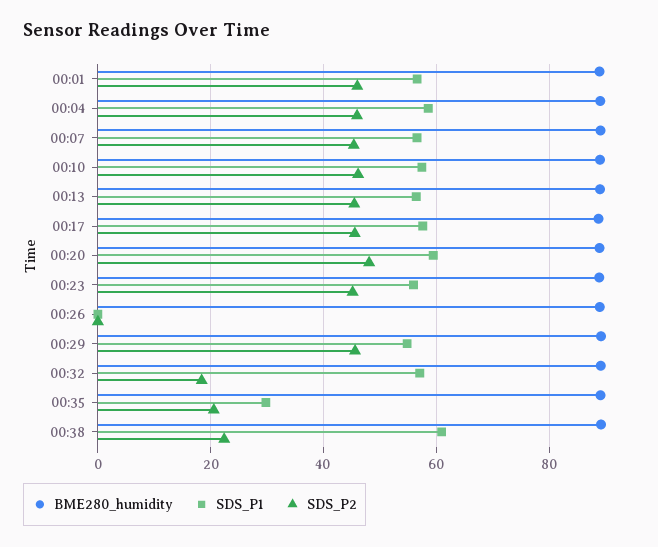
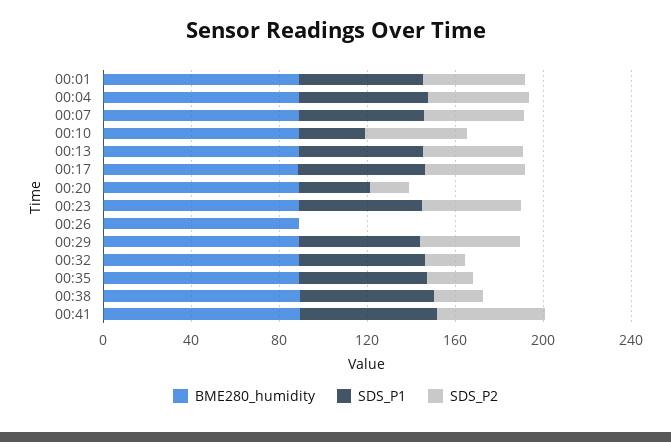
SDS_P1, 00:10: 58 -> 30
SDS_P1, 00:20: 60 -> 30
SDS_P2, 00:20: 48 -> 20
SDS_P1, 00:35: 30 -> 60
BME280_humidity, 00:41: none -> 90
SDS_P1, 00:41: none -> 60
SDS_P2, 00:41: none -> 50

